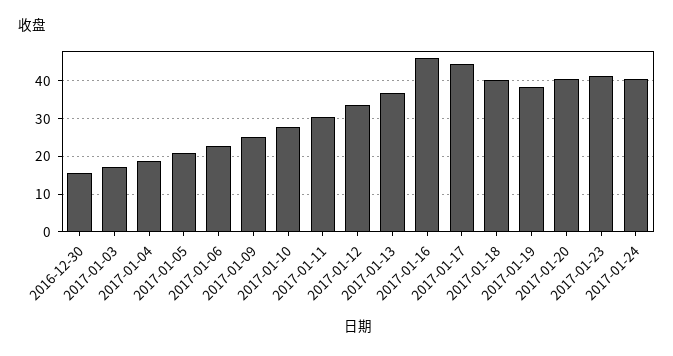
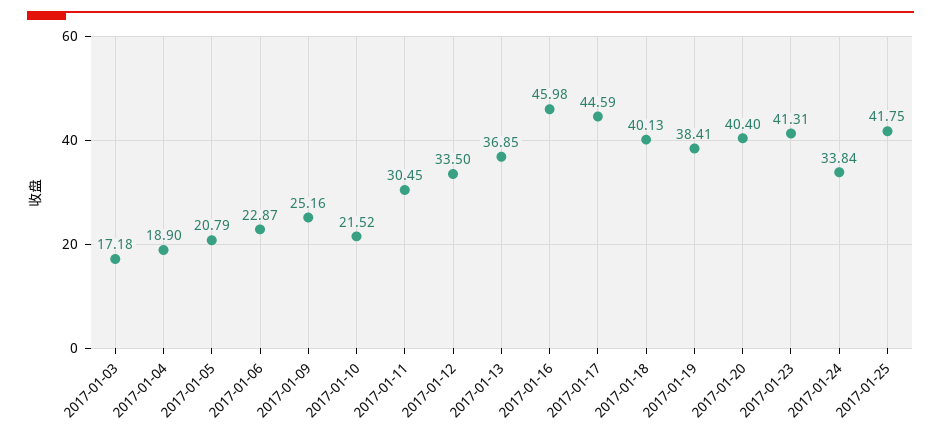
2016-12-30: 16 -> none
2017-01-10: 28 -> 21.52
2017-01-24: 40 -> 33.84
2017-01-25: none -> 41.75

